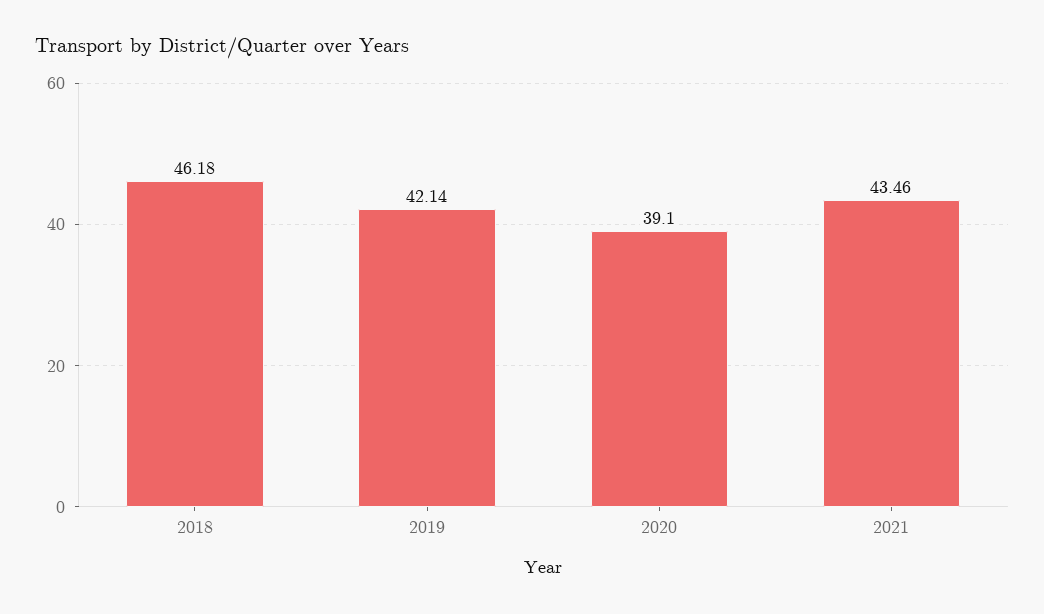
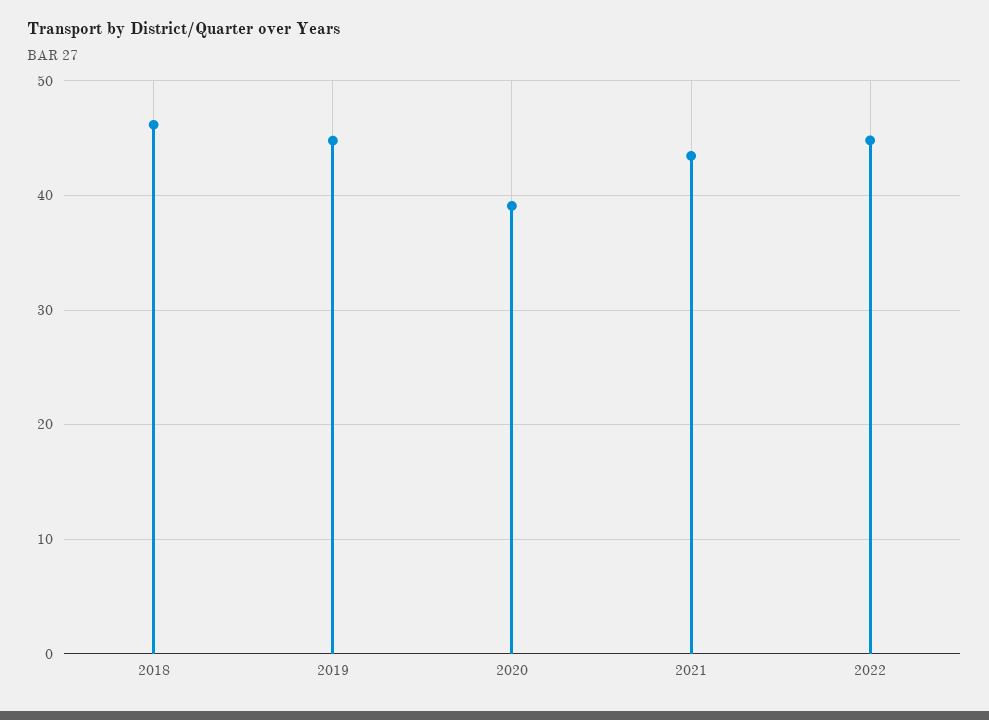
2019: 42.14 -> 45
2022: none -> 45

